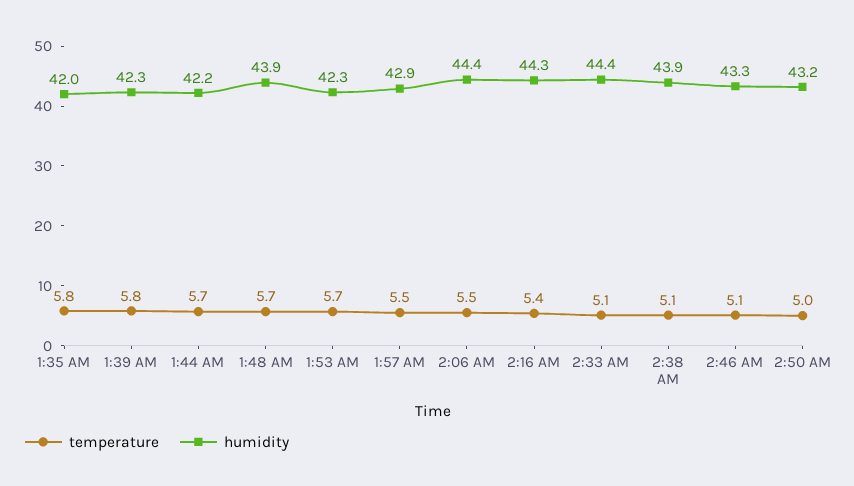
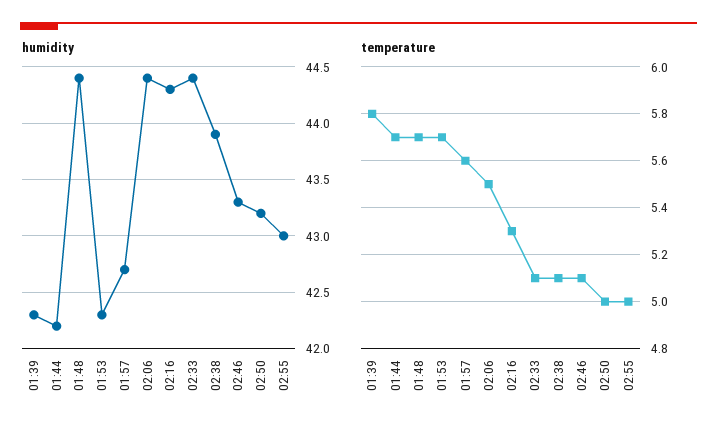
temperature, 1:35 AM: 5.8 -> none
humidity, 1:35 AM: 42 -> none
humidity, 1:48 AM: 43.9 -> 44.4
temperature, 1:57 AM: 5.5 -> 5.6
humidity, 1:57 AM: 42.9 -> 42.7
temperature, 2:16 AM: 5.4 -> 5.3
humidity, 02:55: none -> 43
temperature, 02:55: none -> 5

